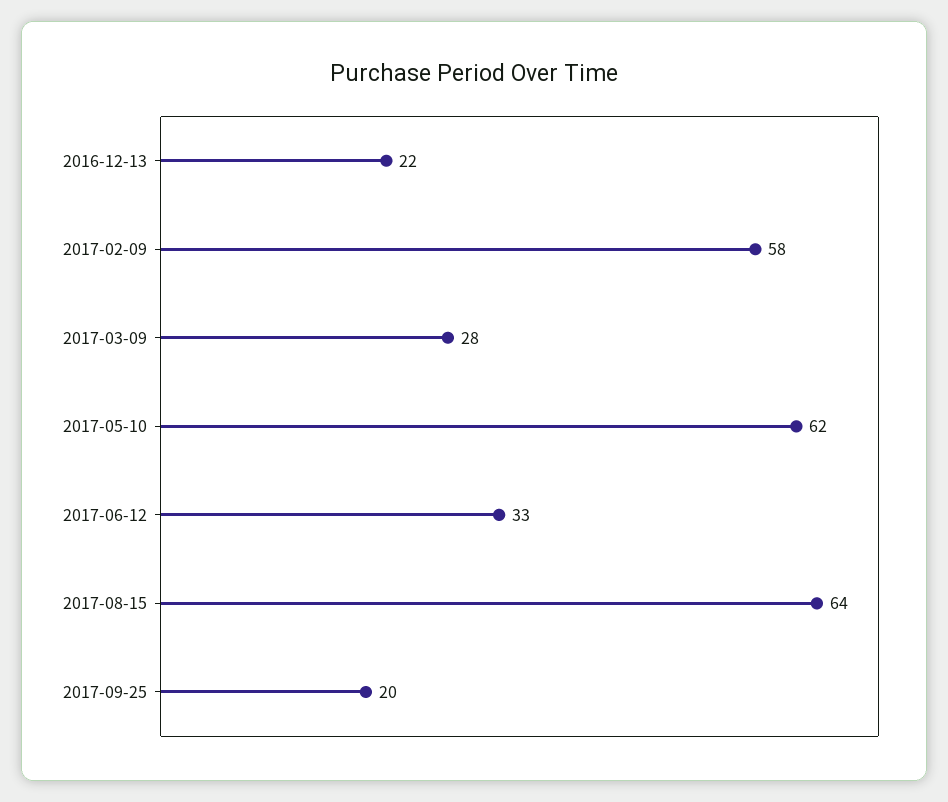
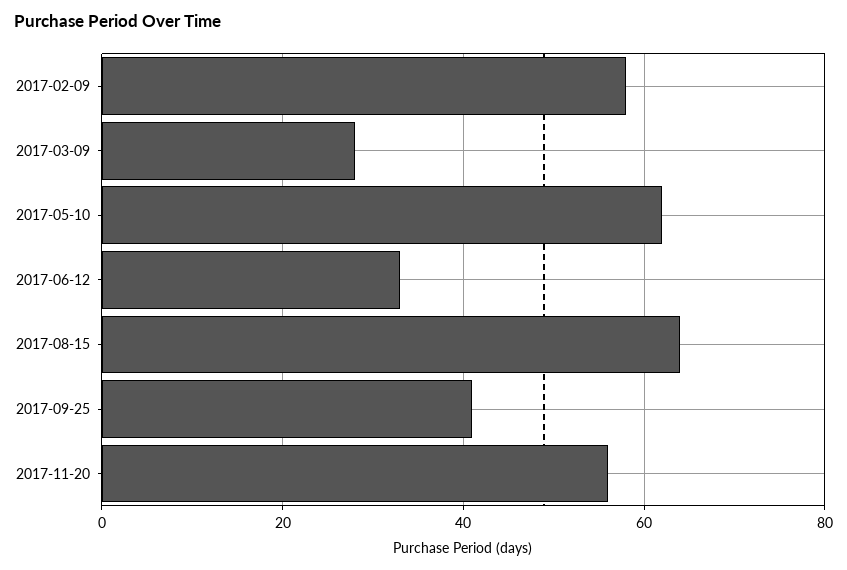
2016-12-13: 22 -> none
2017-09-25: 20 -> 40
2017-11-20: none -> 55

